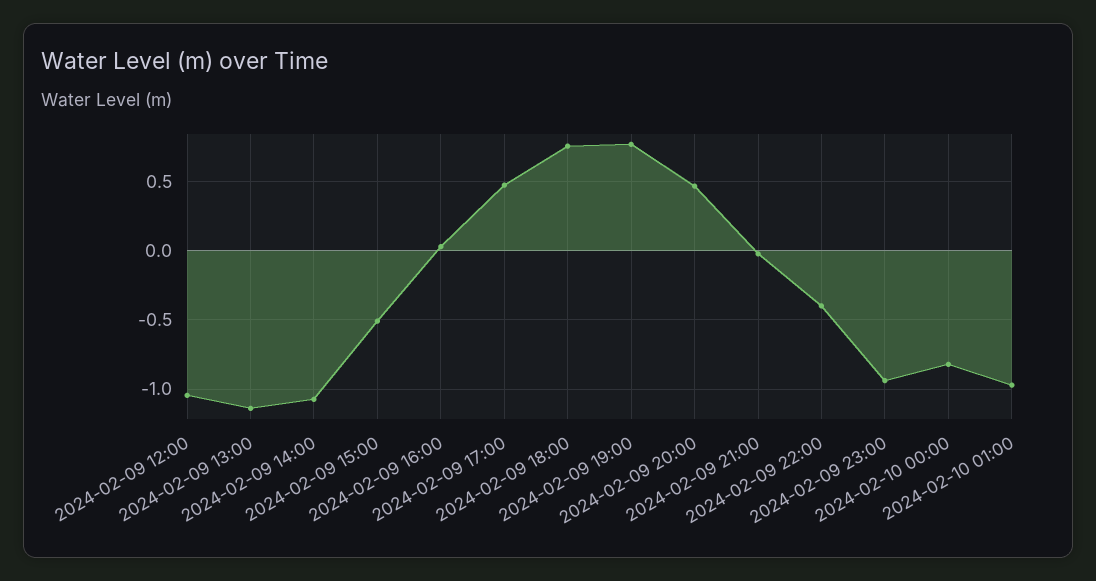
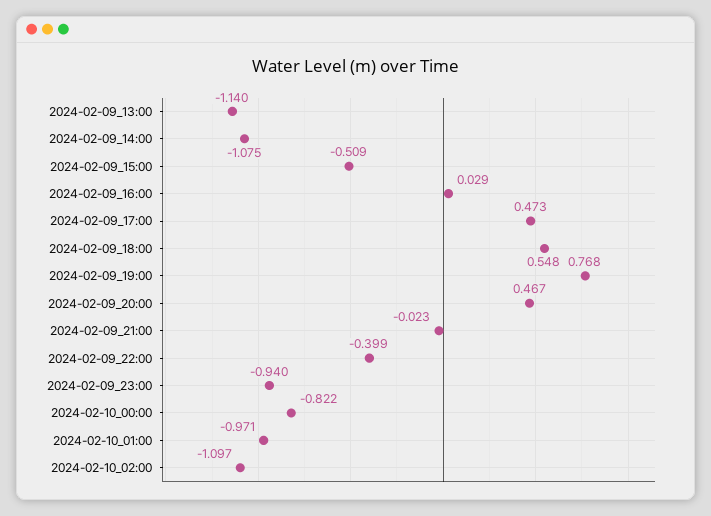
2024-02-09 12:00: -1.05 -> none
2024-02-09 18:00: 0.75 -> 0.548
2024-02-10_02:00: none -> -1.097

